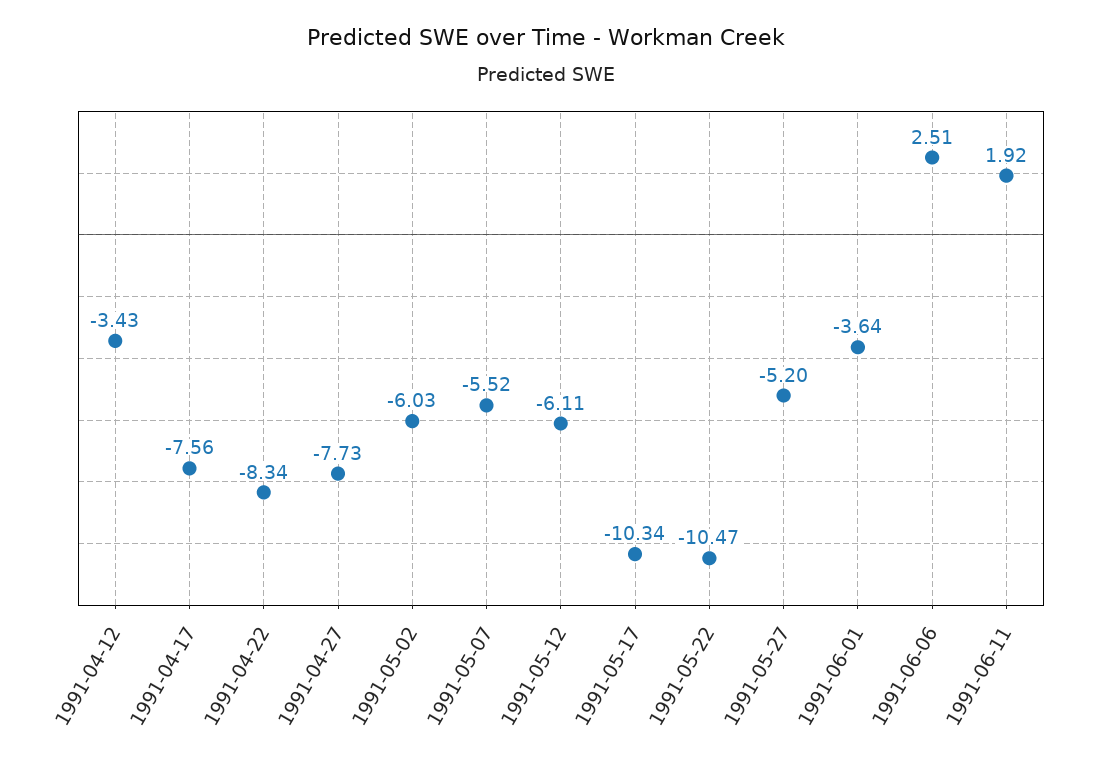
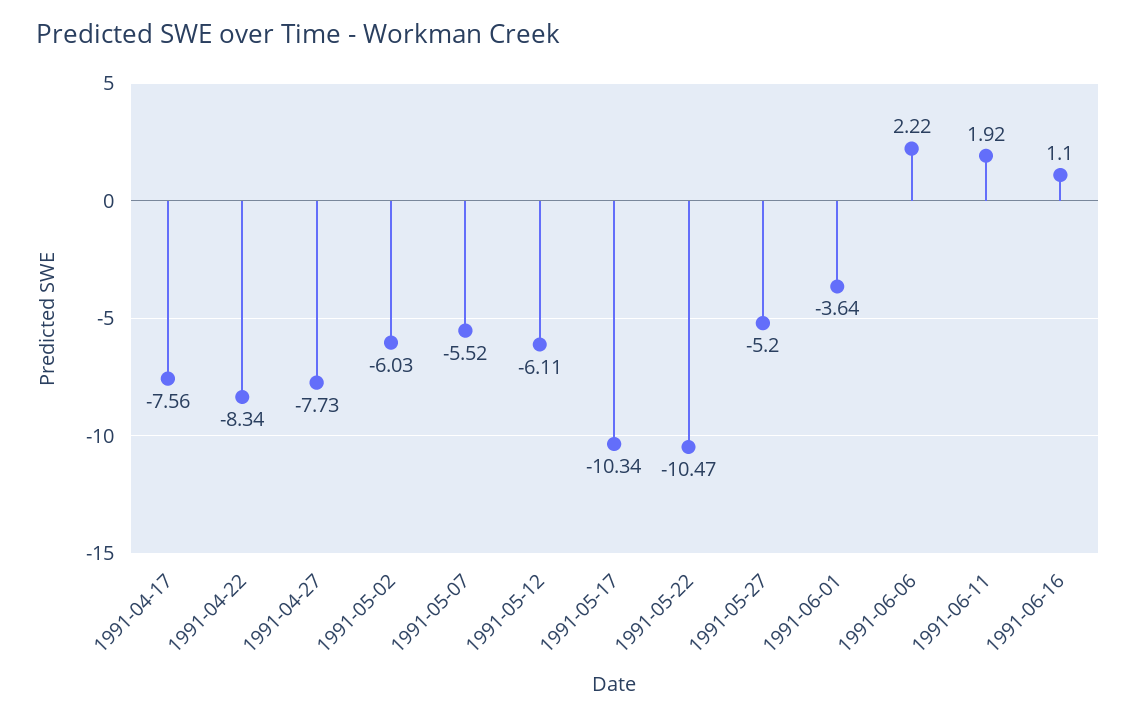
1991-04-12: -3.43 -> none
1991-06-06: 2.51 -> 2.22
1991-06-16: none -> 1.1

